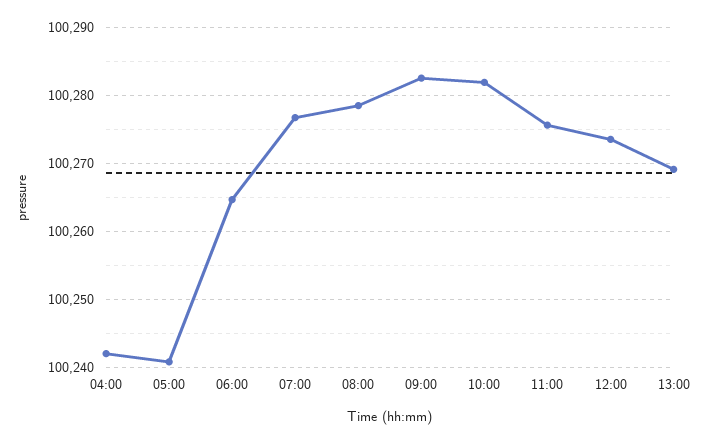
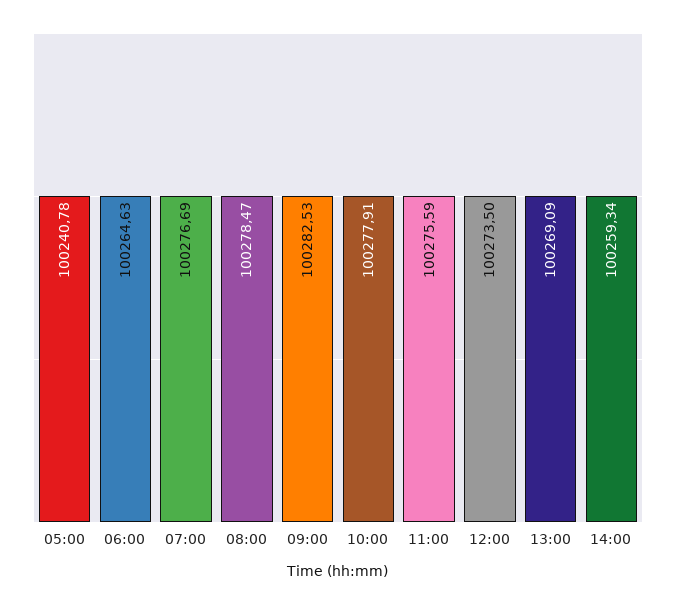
04:00: 100242 -> none
10:00: 100282 -> 100277.91
14:00: none -> 100259.34

